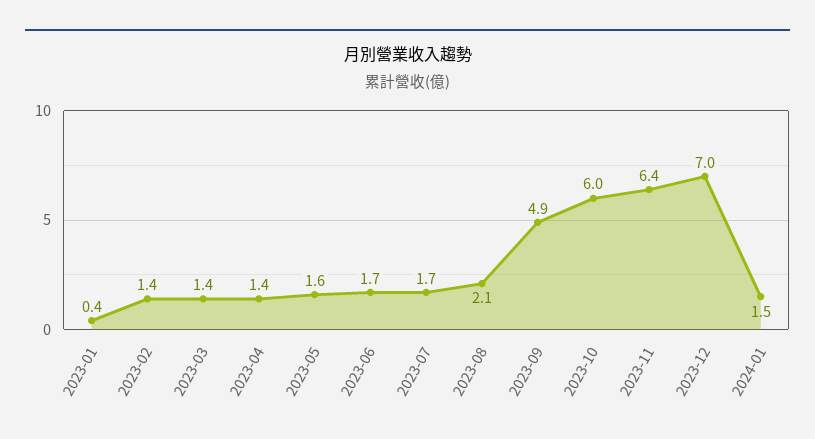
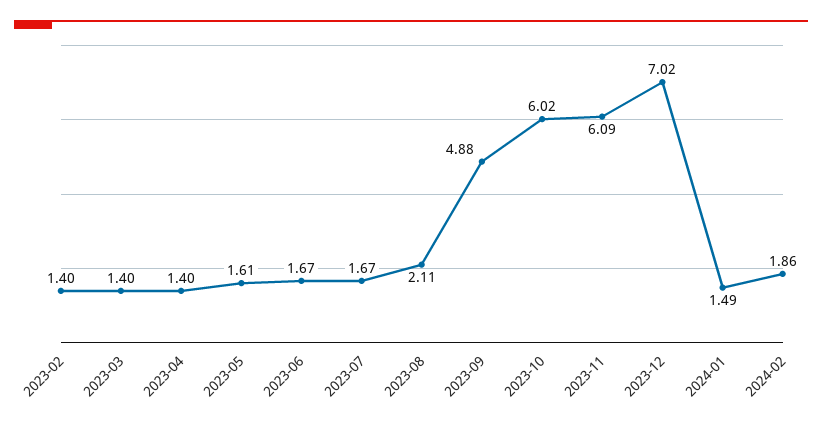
2023-01: 0.4 -> none
2023-11: 6.4 -> 6.09
2024-02: none -> 1.86

